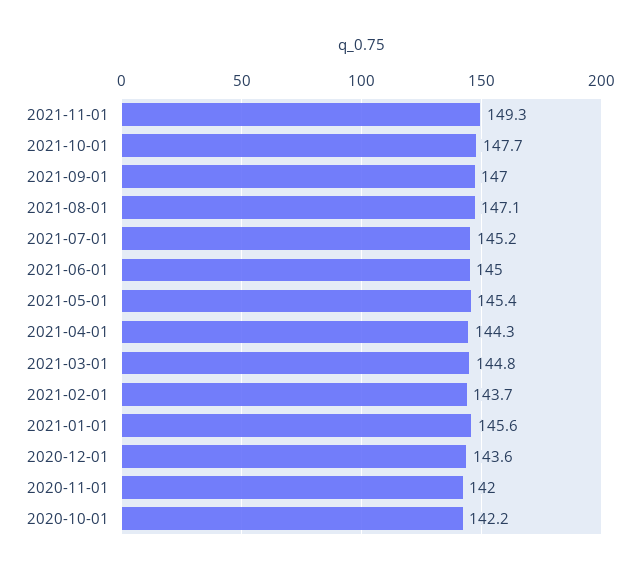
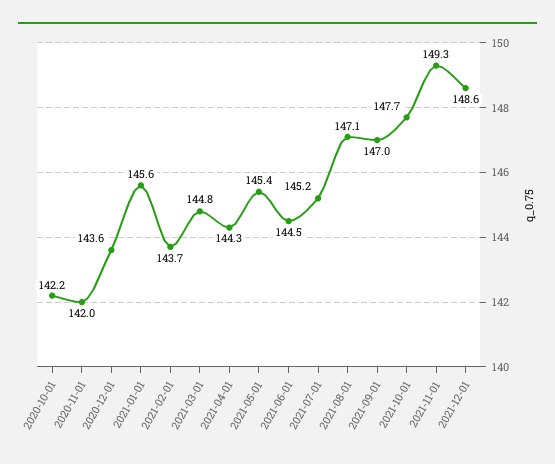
2021-06-01: 145 -> 144.5
2021-12-01: none -> 148.6

